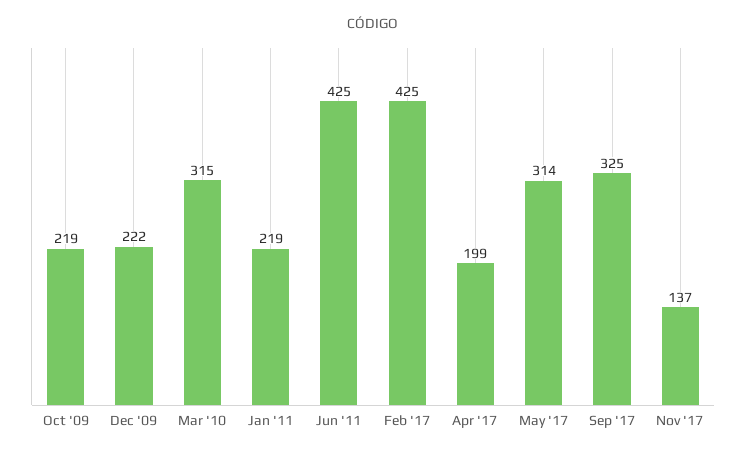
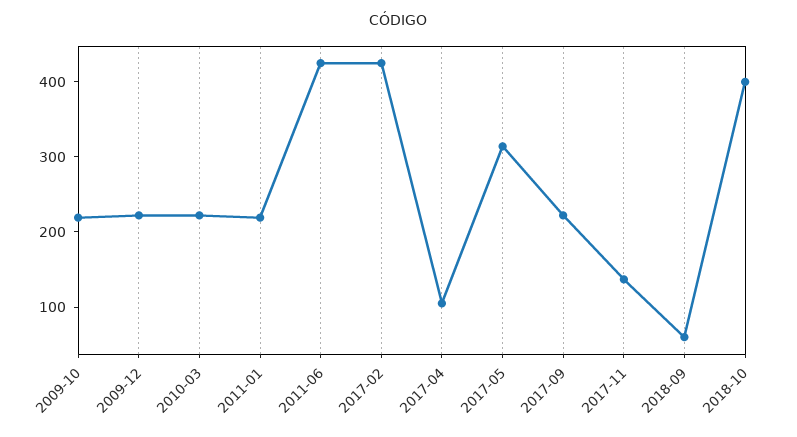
Mar '10: 315 -> 220
Apr '17: 199 -> 100
Sep '17: 325 -> 220
2018-09: none -> 60
2018-10: none -> 400

